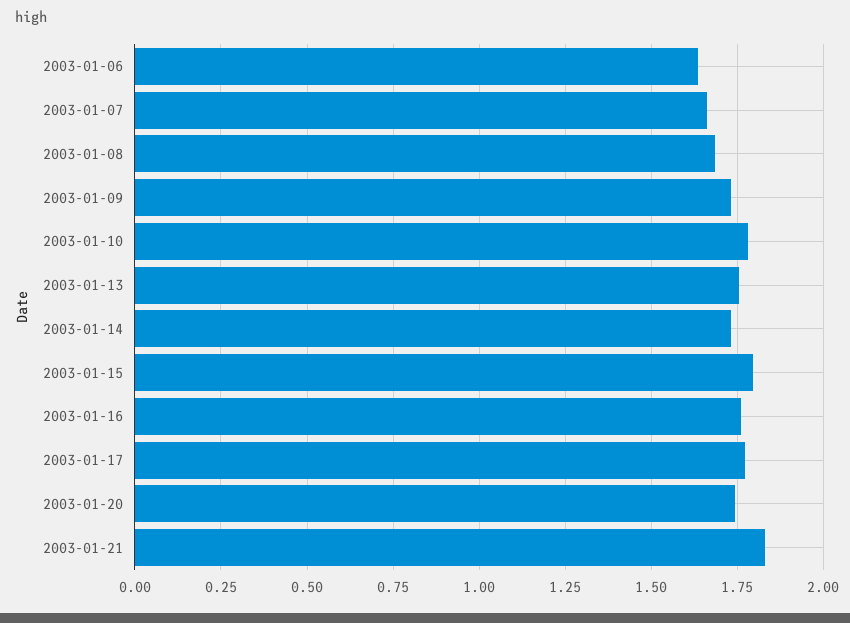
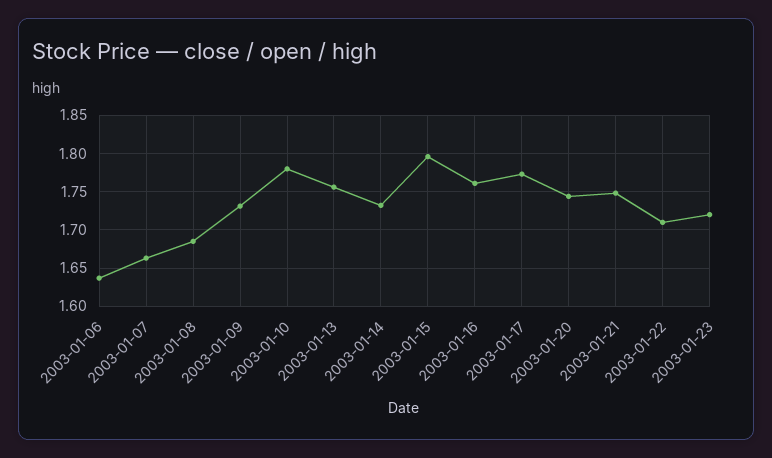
2003-01-21: 1.825 -> 1.75
2003-01-22: none -> 1.71
2003-01-23: none -> 1.72

